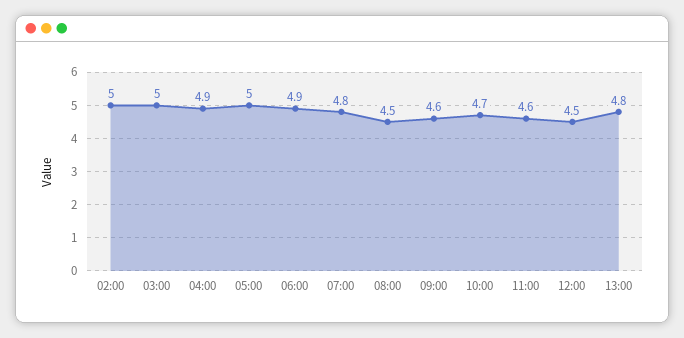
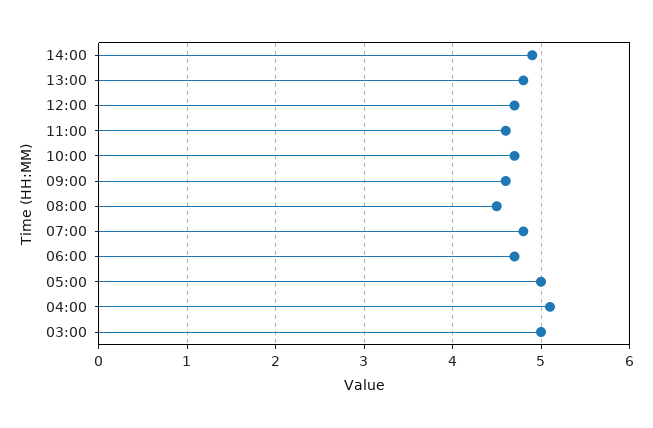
02:00: 5 -> none
04:00: 4.9 -> 5.1
06:00: 4.9 -> 4.7
12:00: 4.5 -> 4.7
14:00: none -> 4.9

